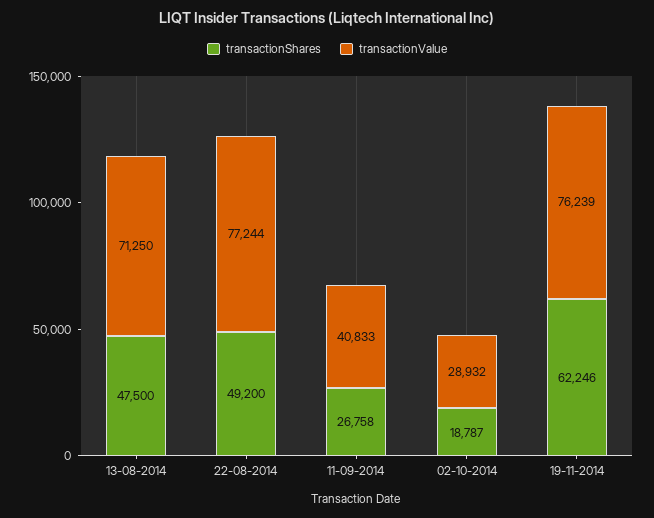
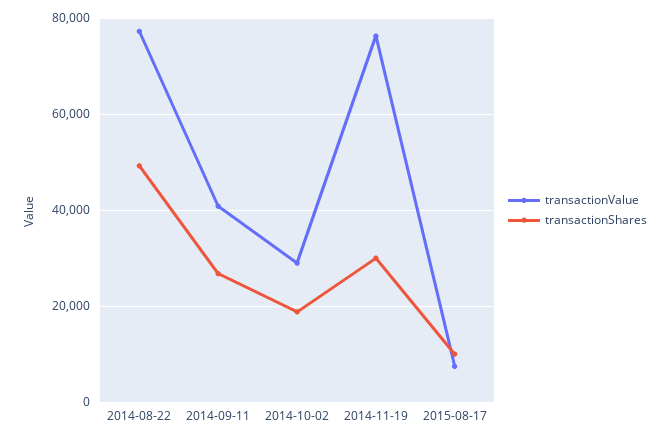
transactionShares, 13-08-2014: 47500 -> none
transactionValue, 13-08-2014: 71250 -> none
transactionShares, 19-11-2014: 62246 -> 30000
transactionValue, 2015-08-17: none -> 8000
transactionShares, 2015-08-17: none -> 10000

